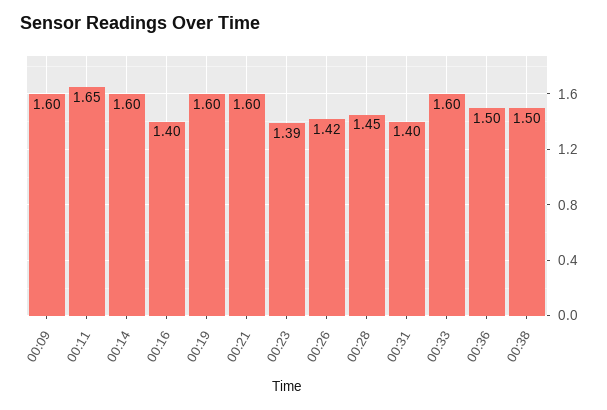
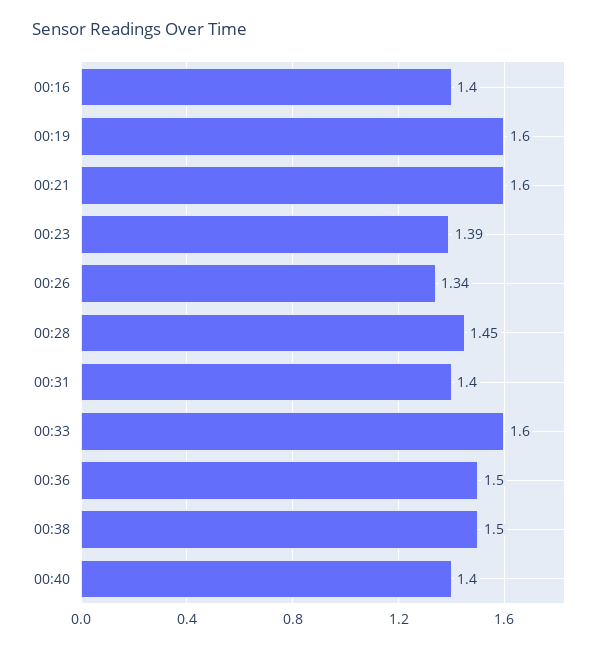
00:09: 1.6 -> none
00:11: 1.65 -> none
00:14: 1.6 -> none
00:26: 1.42 -> 1.34
00:40: none -> 1.4

